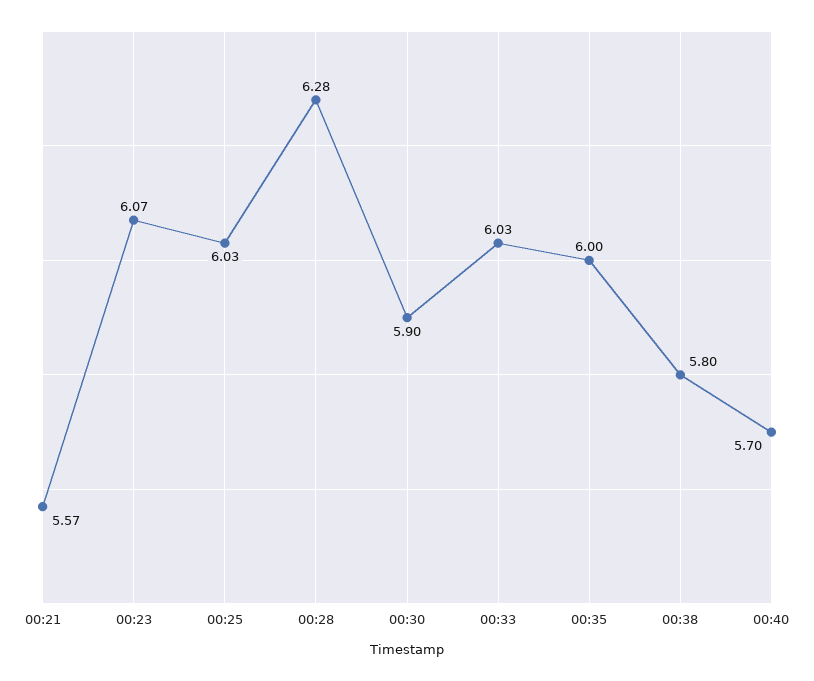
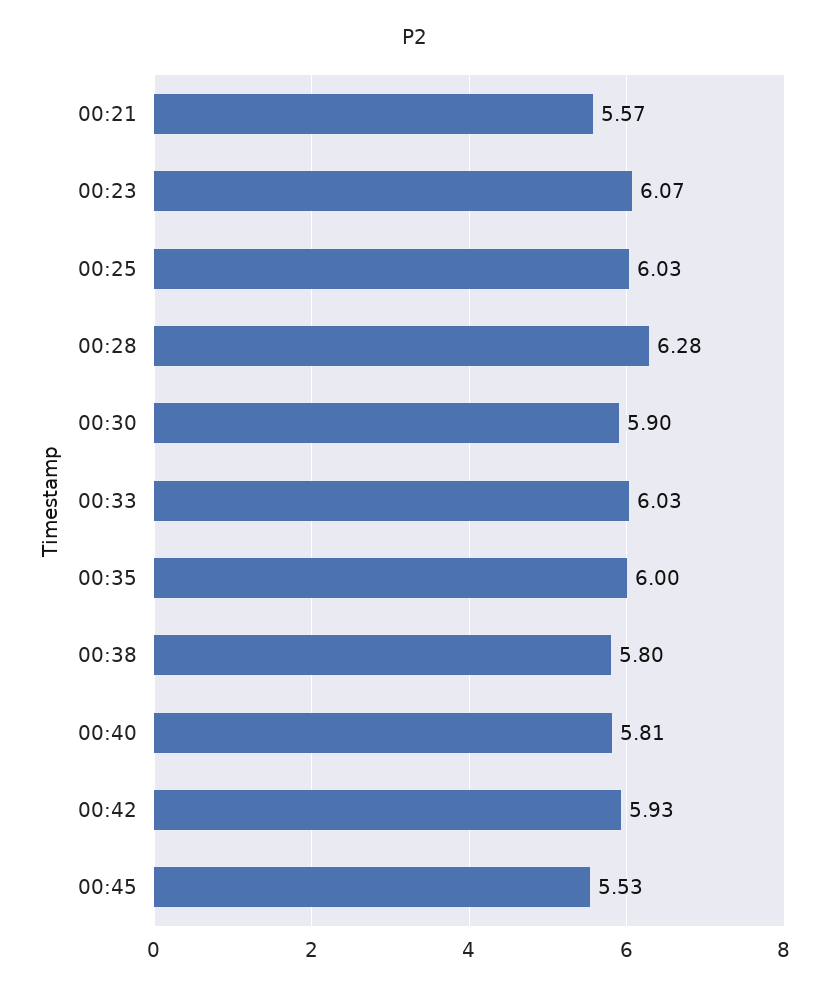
00:40: 5.7 -> 5.81
00:42: none -> 5.93
00:45: none -> 5.53

